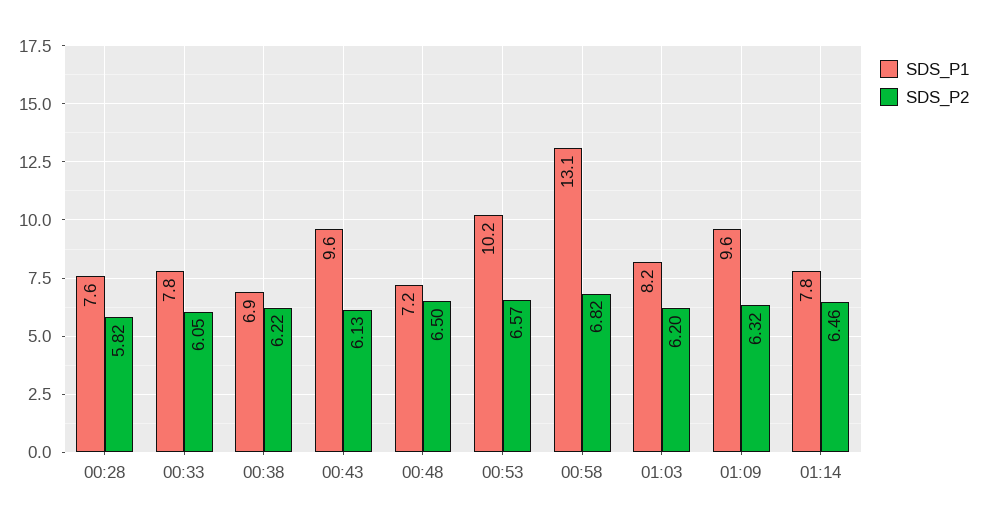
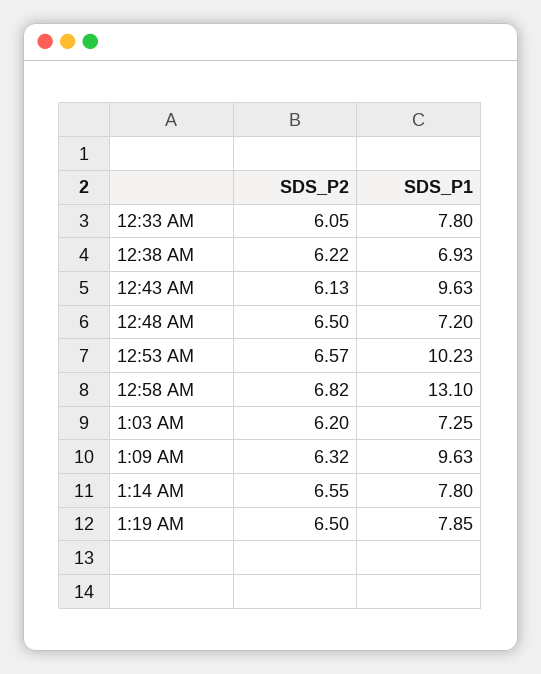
SDS_P1, 00:28: 7.6 -> none
SDS_P2, 00:28: 5.82 -> none
SDS_P1, 01:03: 8.2 -> 7.25
SDS_P2, 01:14: 6.46 -> 6.55
SDS_P2, 1:19 AM: none -> 6.5
SDS_P1, 1:19 AM: none -> 7.85

